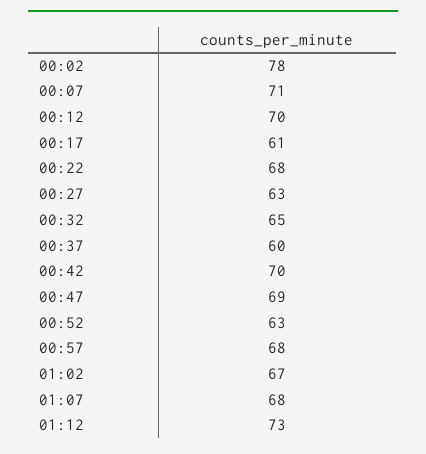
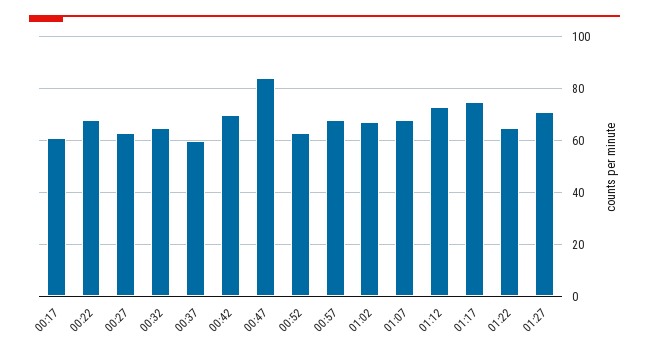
00:02: 78 -> none
00:07: 71 -> none
00:12: 70 -> none
00:47: 69 -> 85
01:17: none -> 75
01:22: none -> 65
01:27: none -> 70

